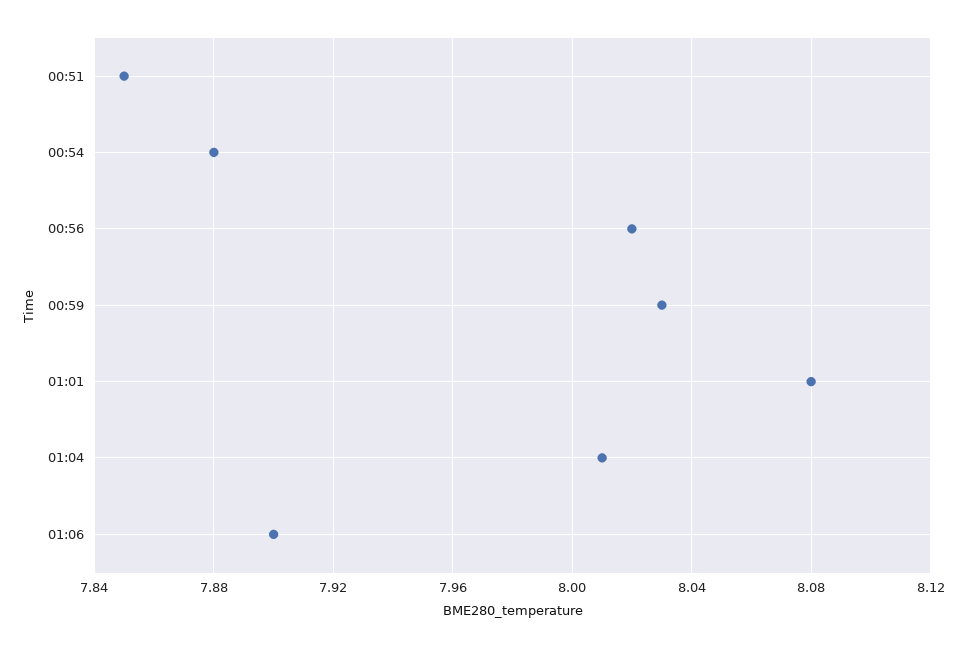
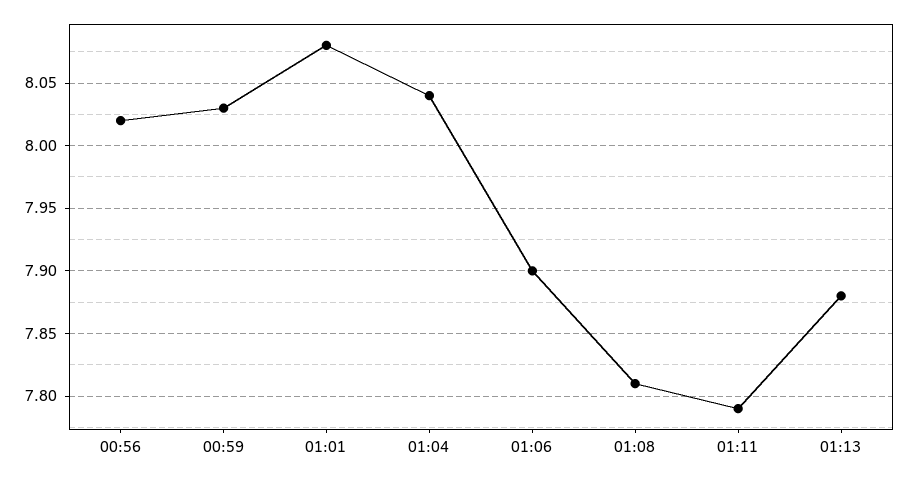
00:51: 7.85 -> none
00:54: 7.88 -> none
01:04: 8.01 -> 8.04
01:08: none -> 7.81
01:11: none -> 7.79
01:13: none -> 7.88

